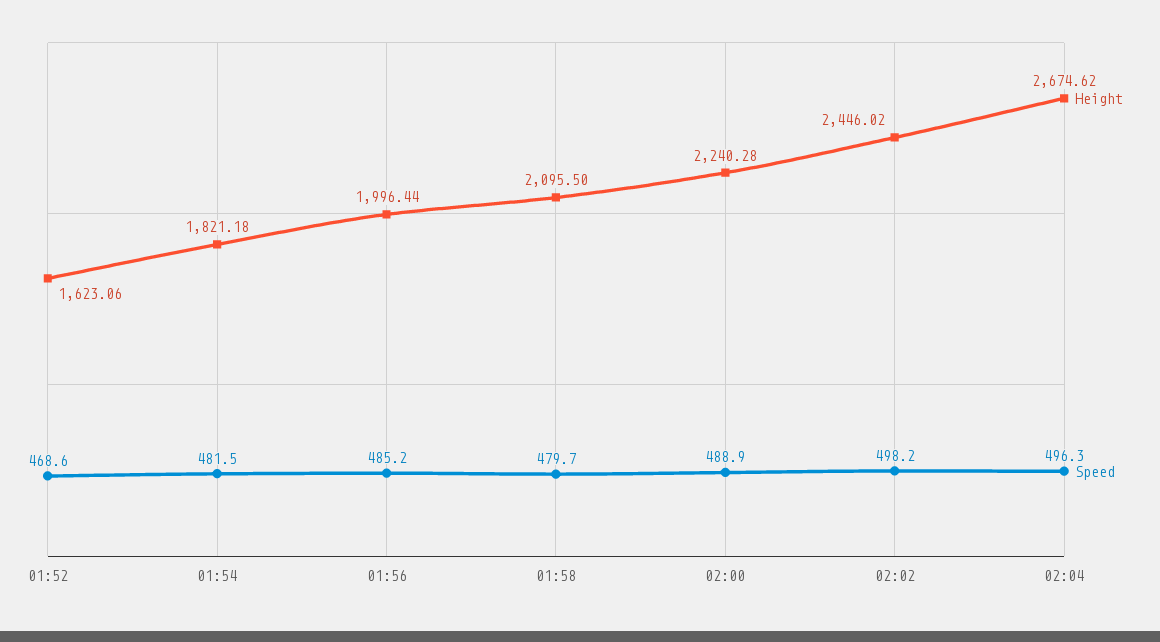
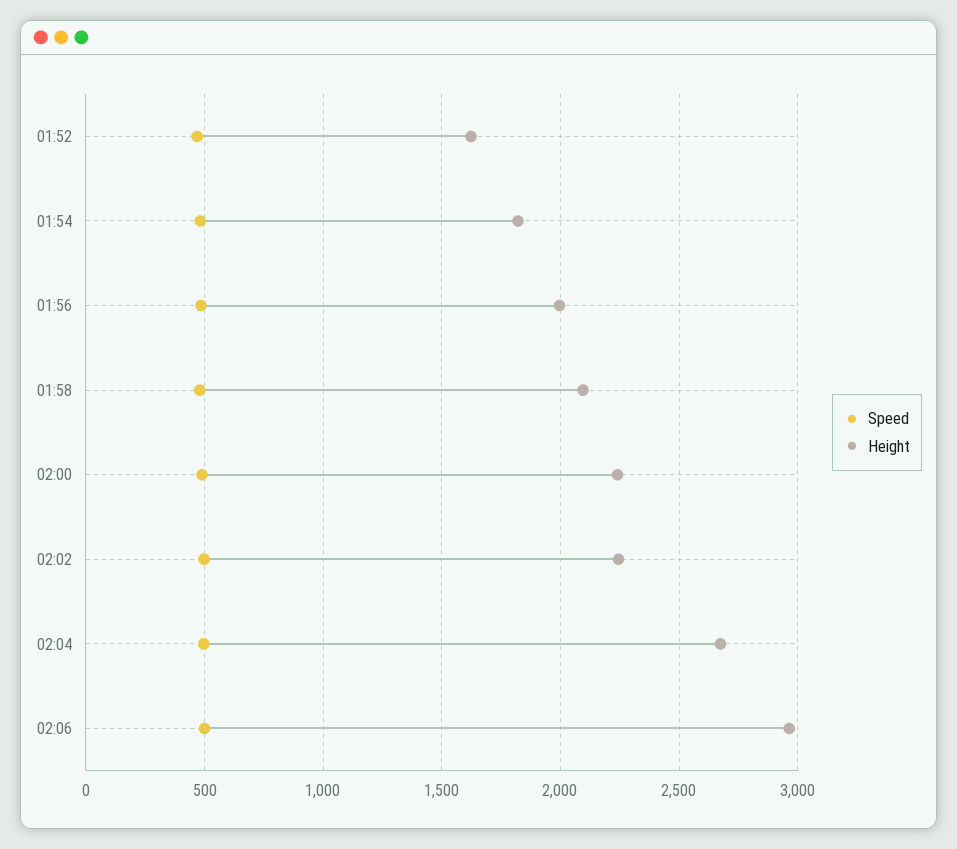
Height, 02:02: 2446.02 -> 2250
Speed, 02:06: none -> 500
Height, 02:06: none -> 2950

